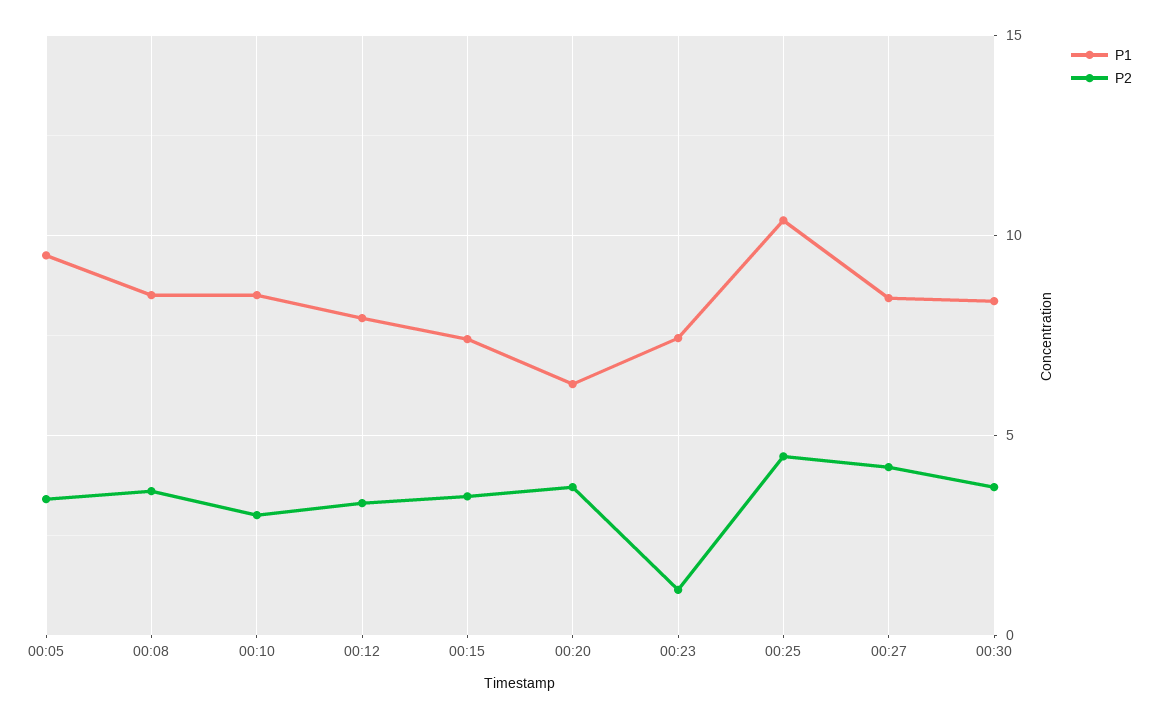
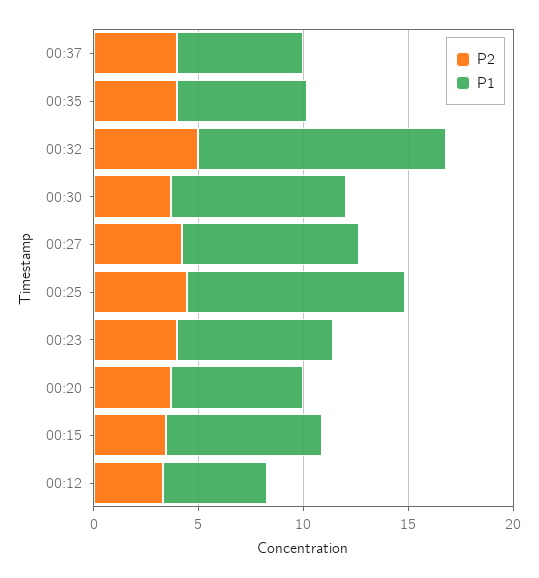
P1, 00:05: 9.5 -> none
P2, 00:05: 3.5 -> none
P1, 00:08: 8.5 -> none
P2, 00:08: 3.5 -> none
P1, 00:10: 8.5 -> none
P2, 00:10: 3 -> none
P1, 00:12: 8 -> 5
P2, 00:23: 1 -> 4
P2, 00:37: none -> 4
P1, 00:37: none -> 6
P2, 00:35: none -> 4
P1, 00:35: none -> 6
P2, 00:32: none -> 5
P1, 00:32: none -> 12

